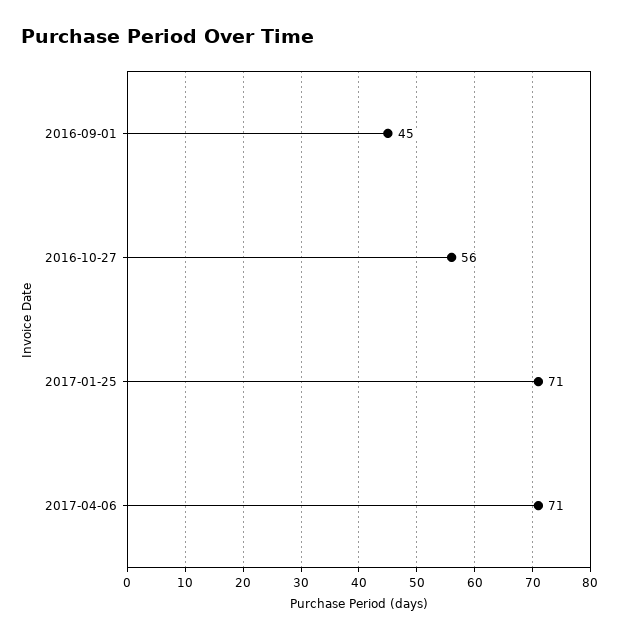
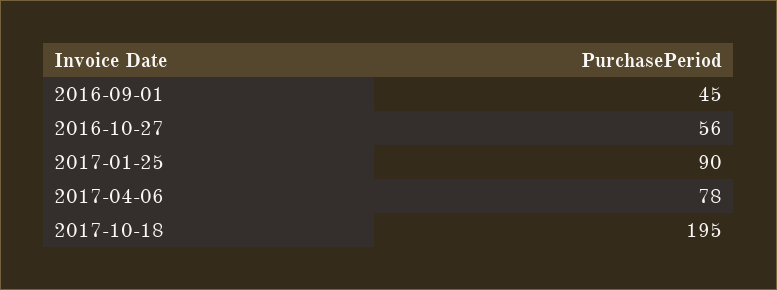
2017-01-25: 71 -> 90
2017-04-06: 71 -> 78
2017-10-18: none -> 195

